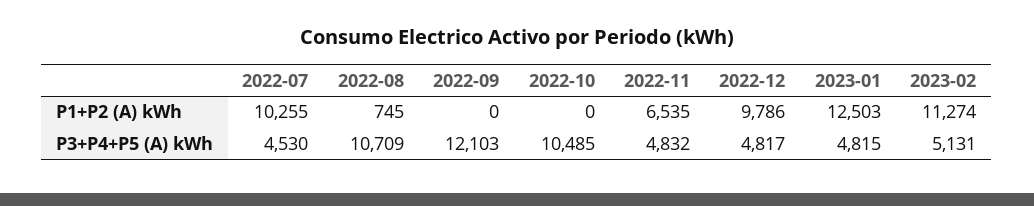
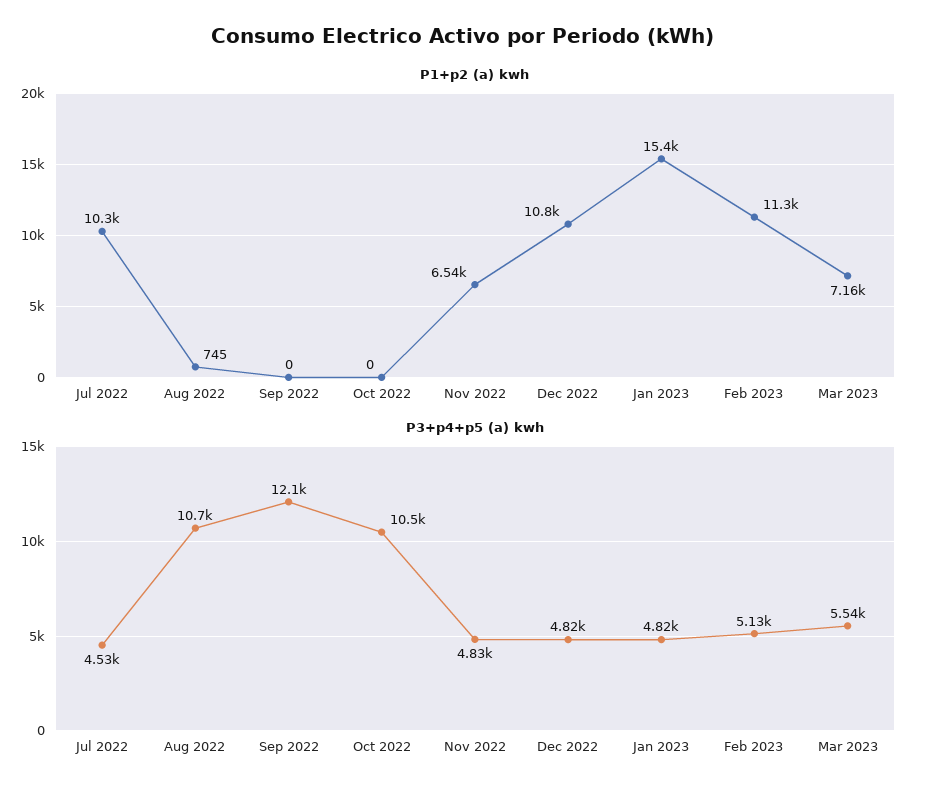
P1+P2 (A) kWh, 2022-12: 9786 -> 10800
P1+P2 (A) kWh, 2023-01: 12503 -> 15400
P1+P2 (A) kWh, Mar 2023: none -> 7160
P3+P4+P5 (A) kWh, Mar 2023: none -> 5540

